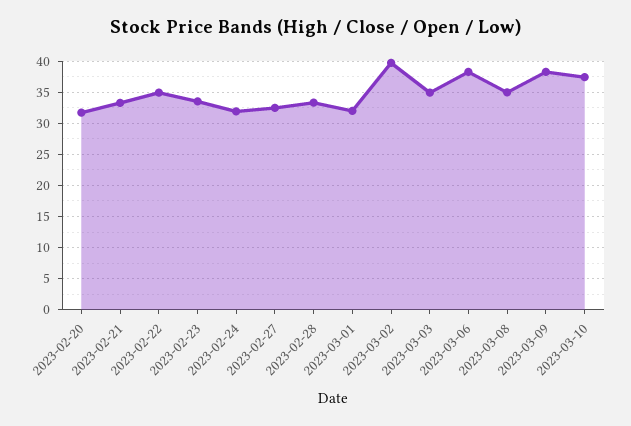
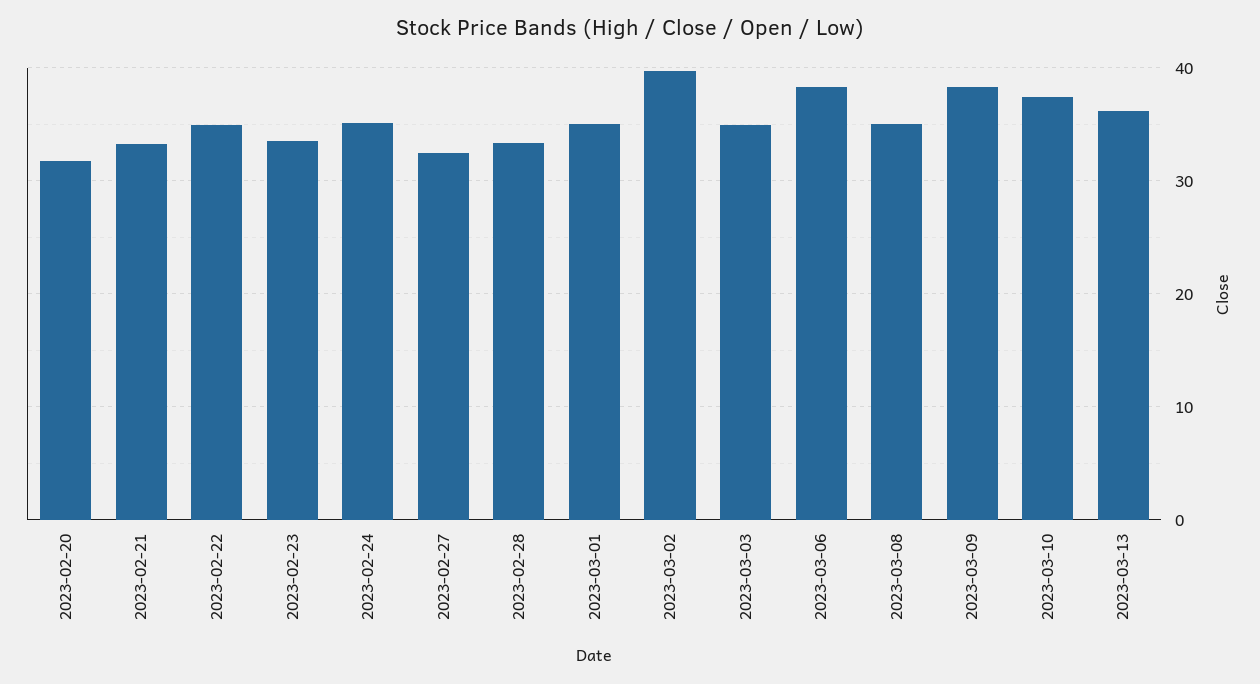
2023-02-24: 32 -> 35
2023-03-01: 32 -> 35
2023-03-13: none -> 36

